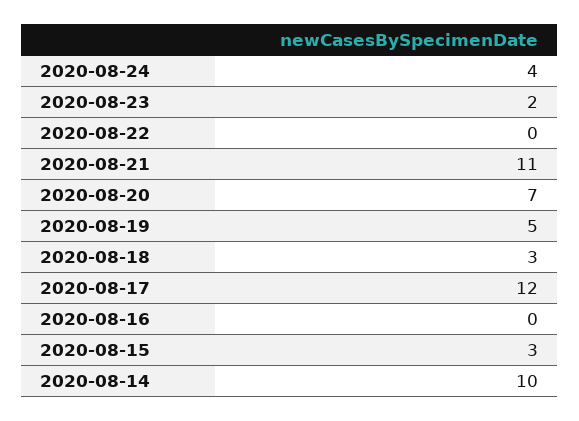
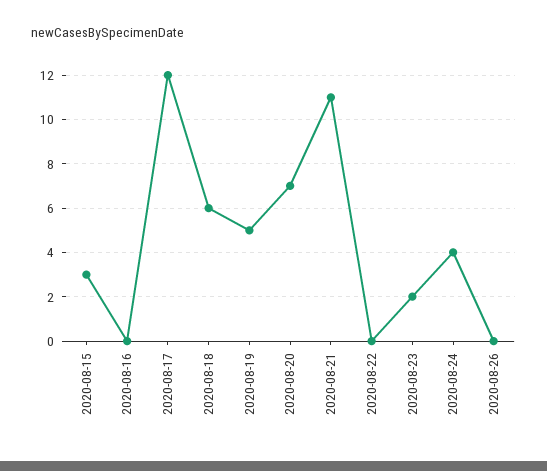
2020-08-18: 3 -> 6
2020-08-14: 10 -> none
2020-08-26: none -> 0

